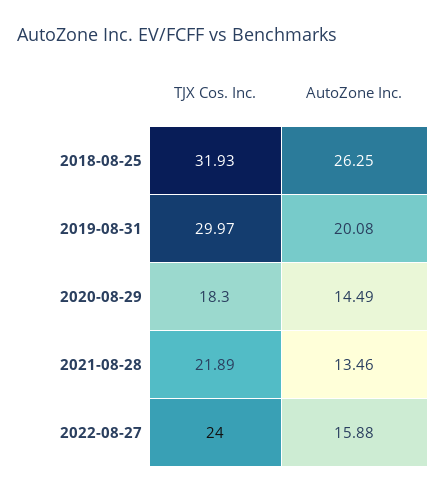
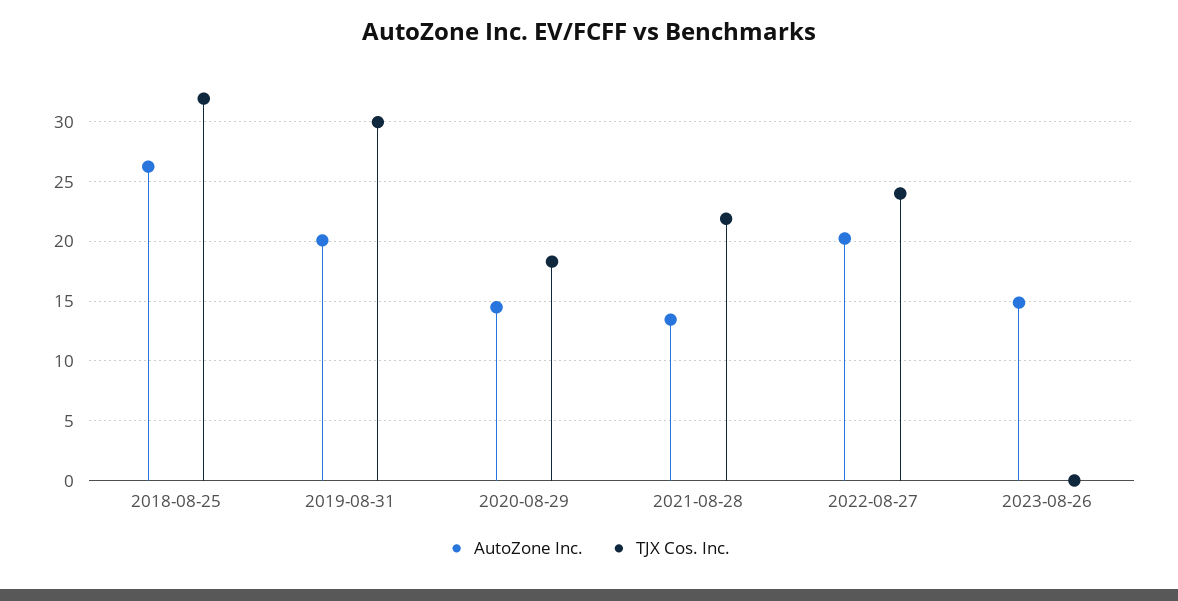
AutoZone Inc., 2022-08-27: 15.88 -> 20
AutoZone Inc., 2023-08-26: none -> 15
TJX Cos. Inc., 2023-08-26: none -> 0

